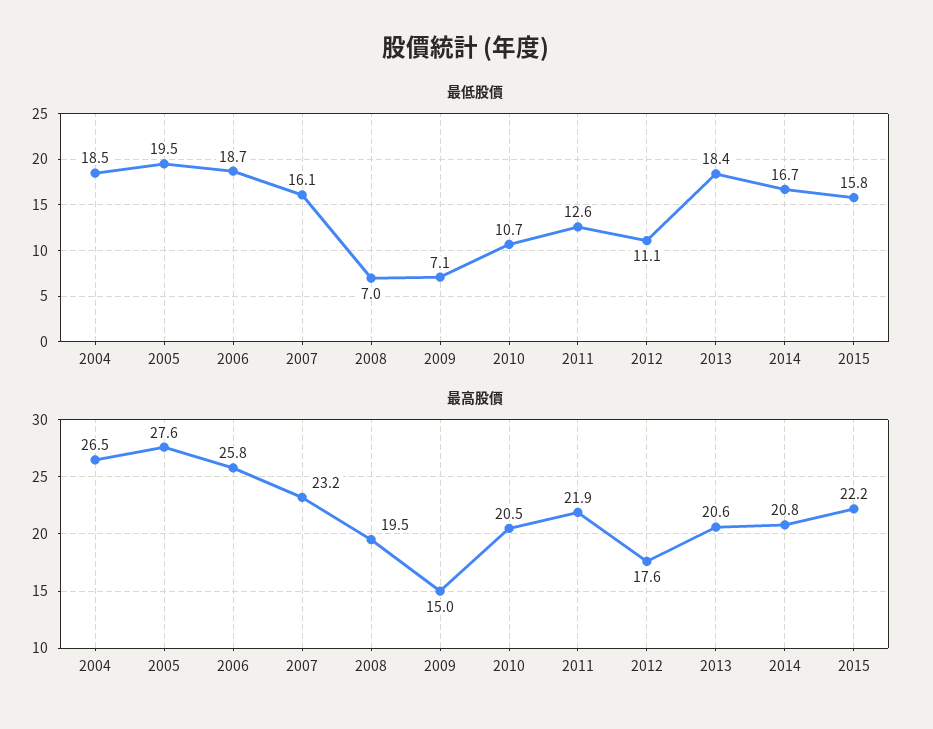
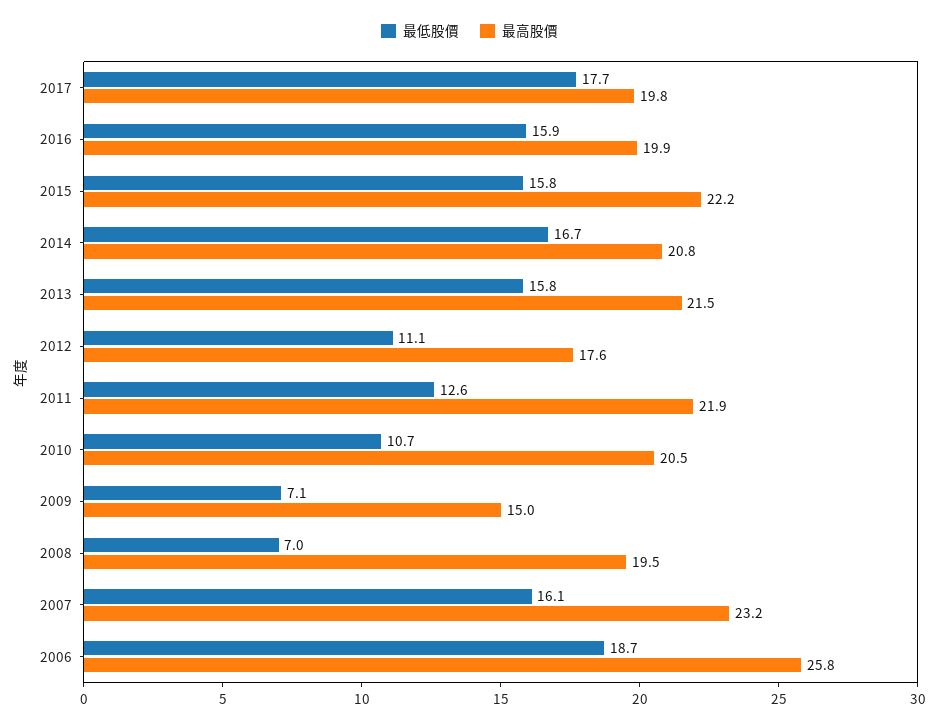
最低股價, 2004: 18.5 -> none
最低股價, 2005: 19.5 -> none
最低股價, 2013: 18.4 -> 15.8
最高股價, 2004: 26.5 -> none
最高股價, 2005: 27.6 -> none
最高股價, 2013: 20.6 -> 21.5
最低股價, 2017: none -> 17.7
最高股價, 2017: none -> 19.8
最低股價, 2016: none -> 15.9
最高股價, 2016: none -> 19.9

